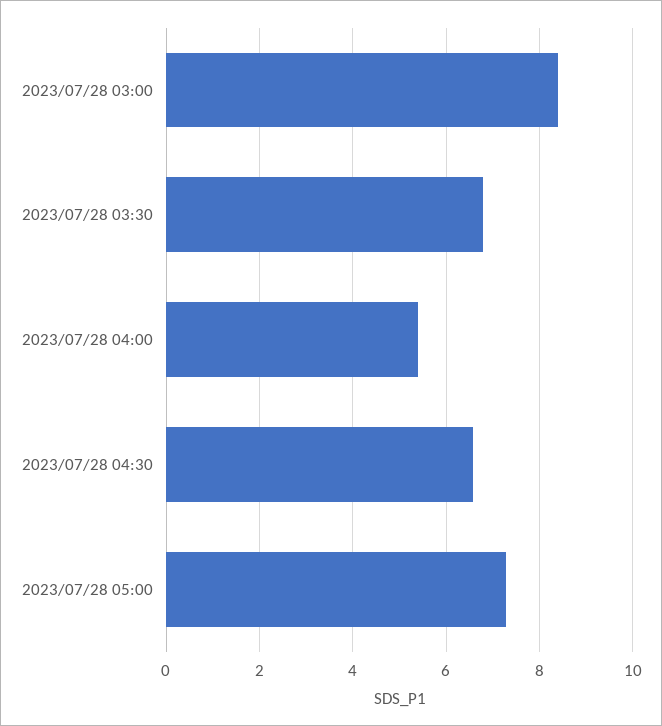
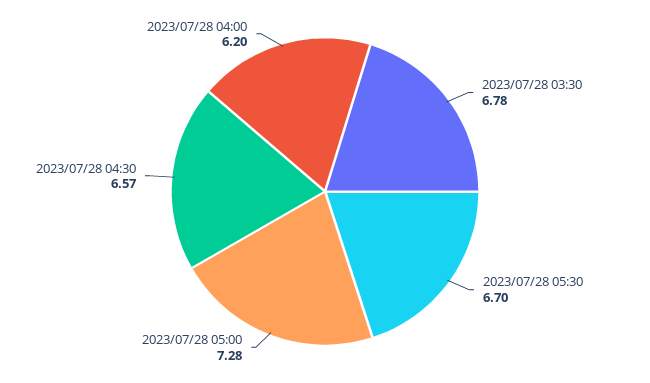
2023/07/28 03:00: 8.4 -> none
2023/07/28 04:00: 5.4 -> 6.2
2023/07/28 05:30: none -> 6.7

